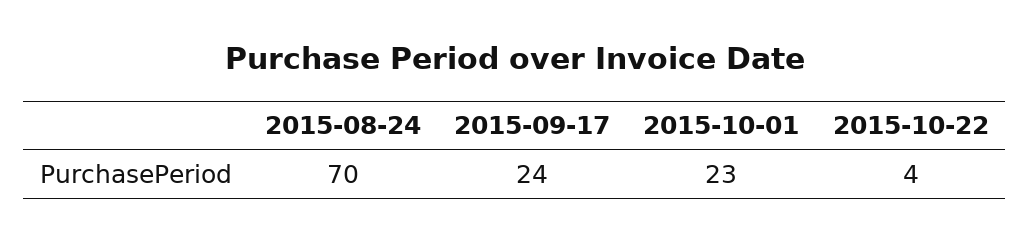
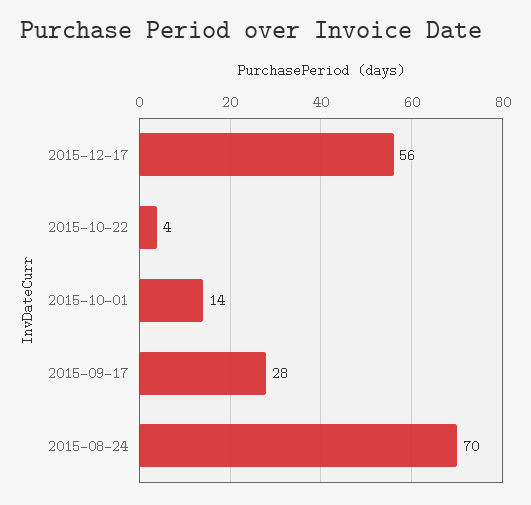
2015-09-17: 24 -> 28
2015-10-01: 23 -> 14
2015-12-17: none -> 56

